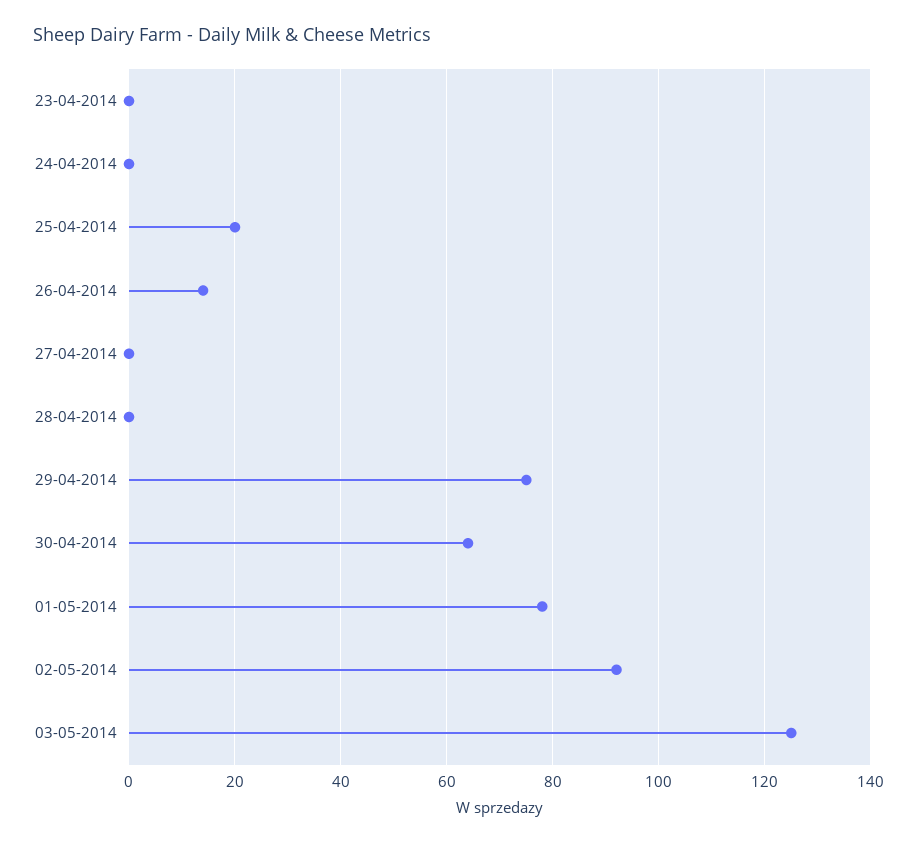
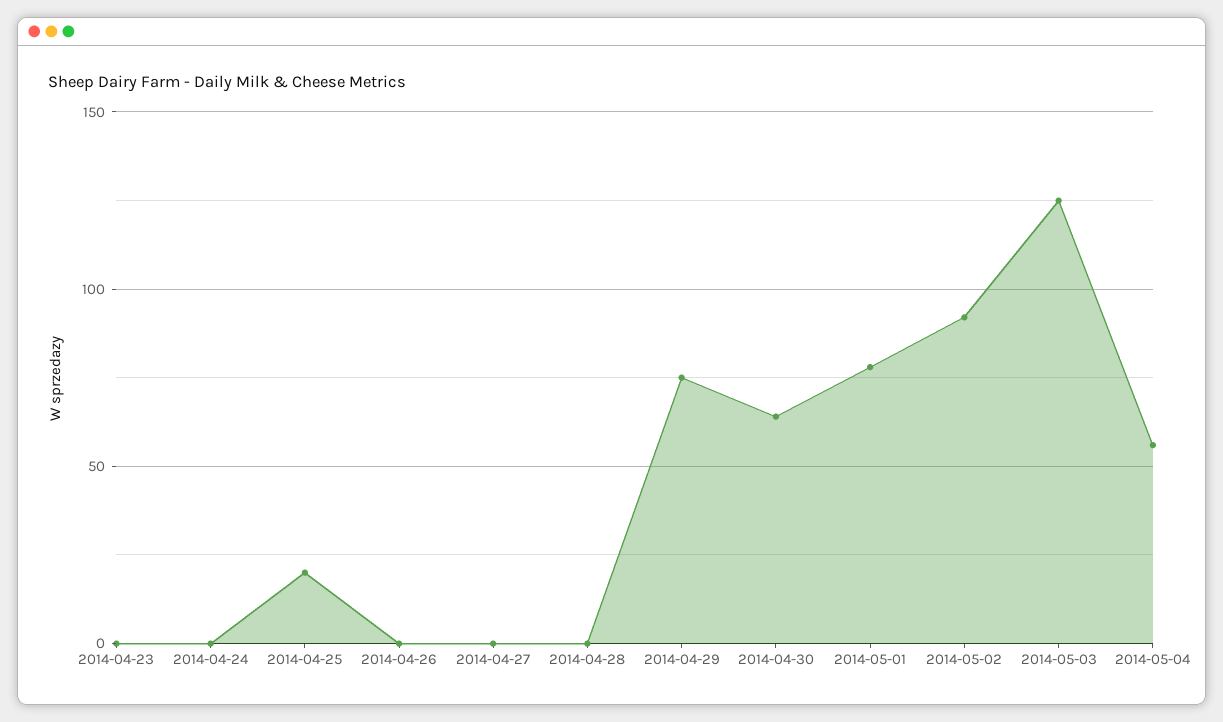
26-04-2014: 15 -> 0
2014-05-04: none -> 55

